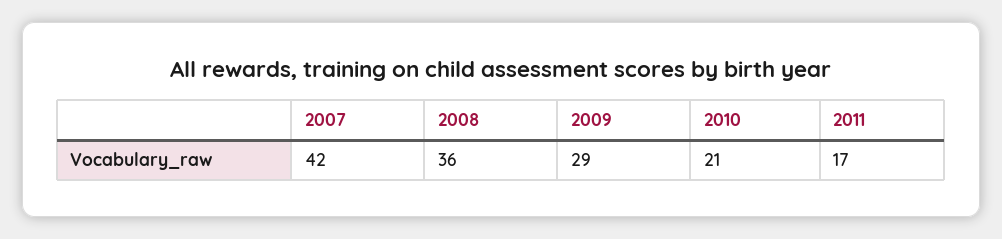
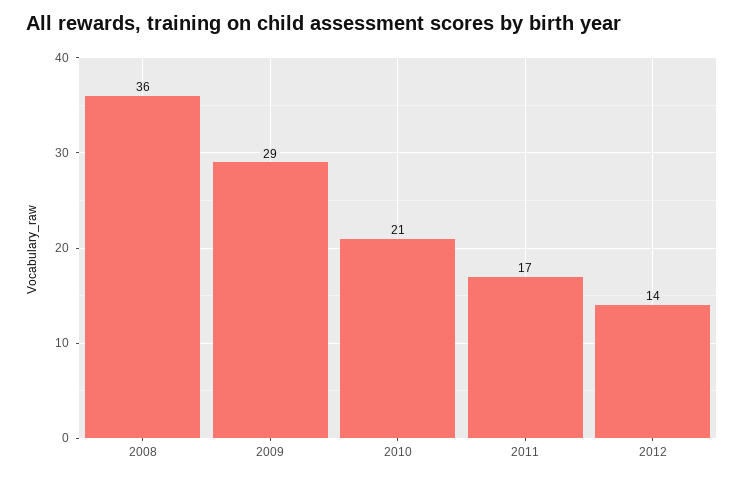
2007: 42 -> none
2012: none -> 14

